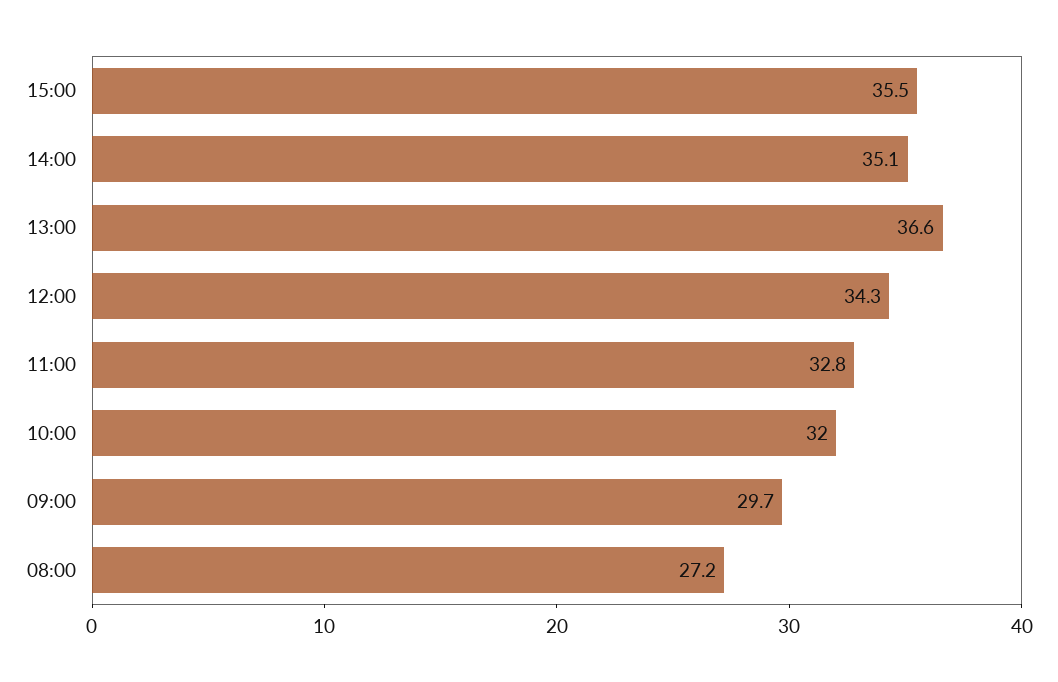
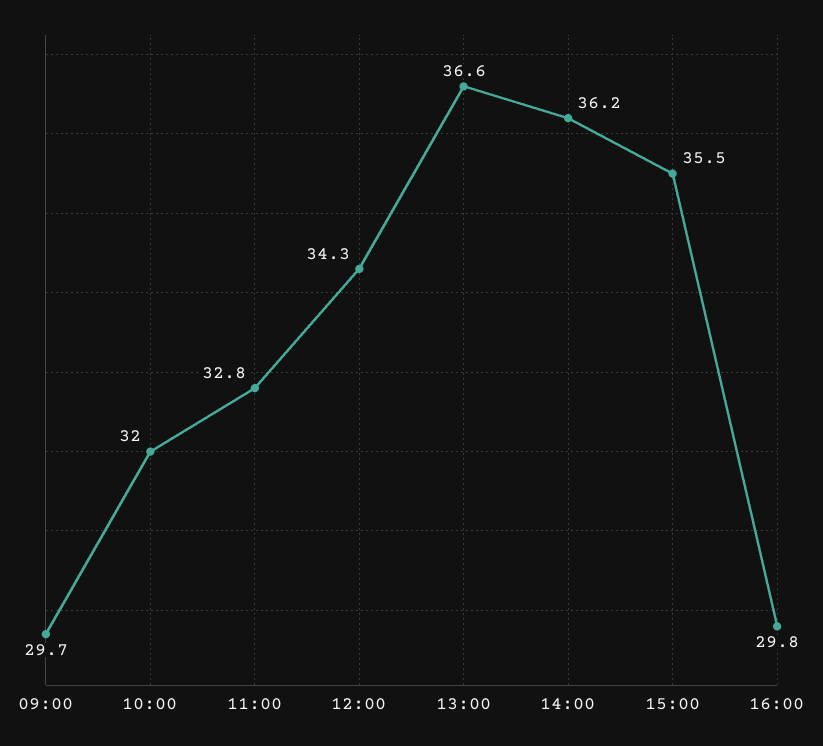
14:00: 35.1 -> 36.2
08:00: 27.2 -> none
16:00: none -> 29.8

